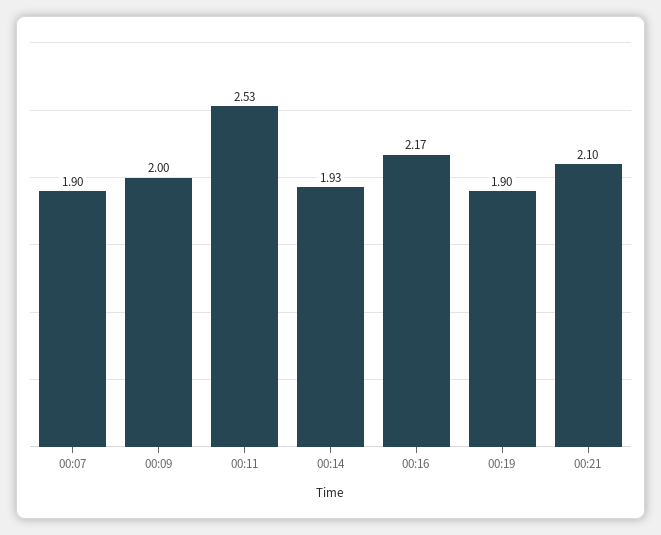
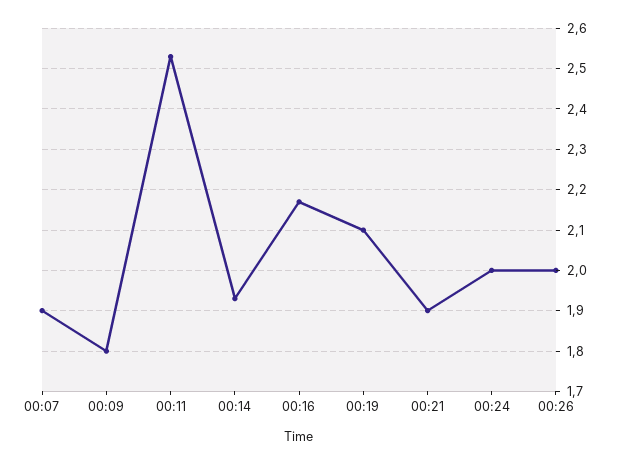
00:09: 2 -> 1.8
00:19: 1.9 -> 2.1
00:21: 2.1 -> 1.9
00:24: none -> 2
00:26: none -> 2

